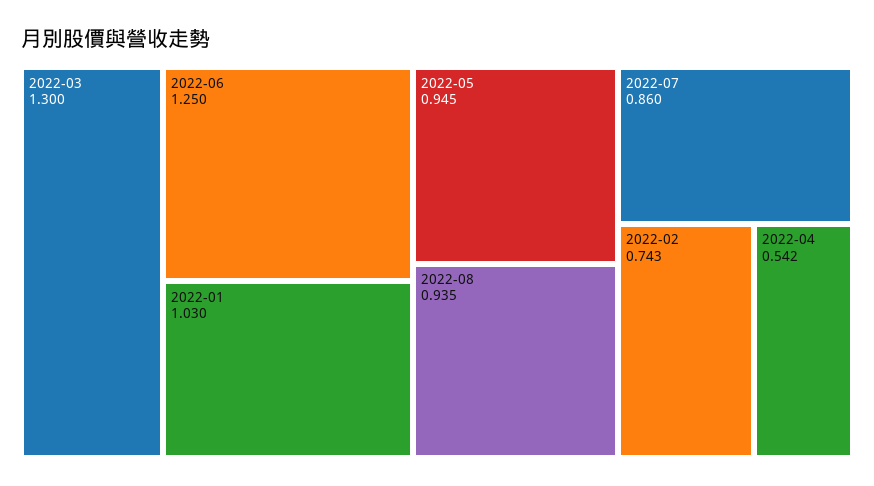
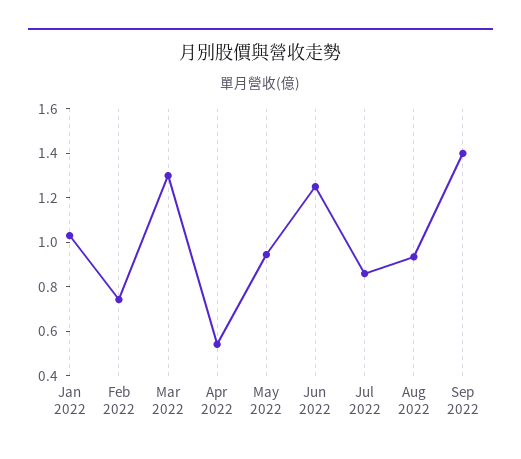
Sep 2022: none -> 1.4

